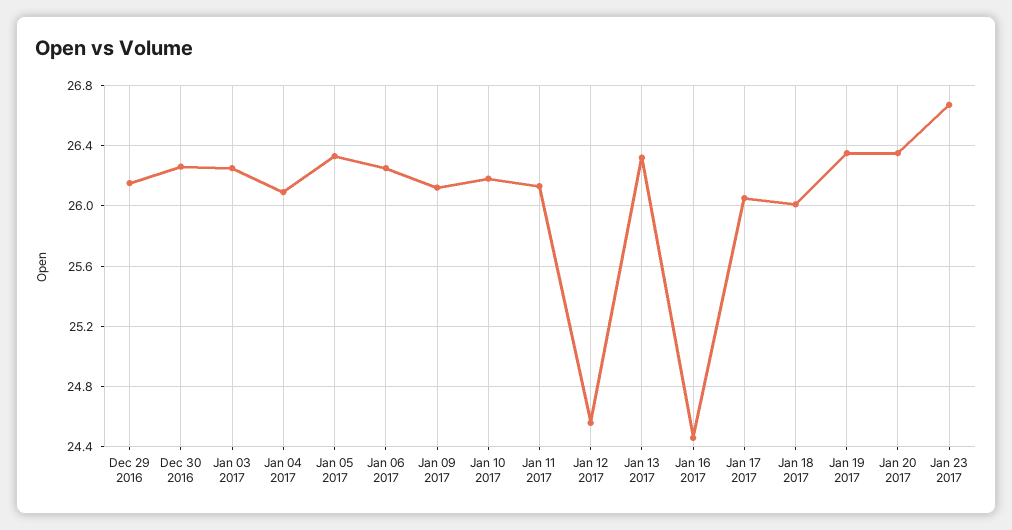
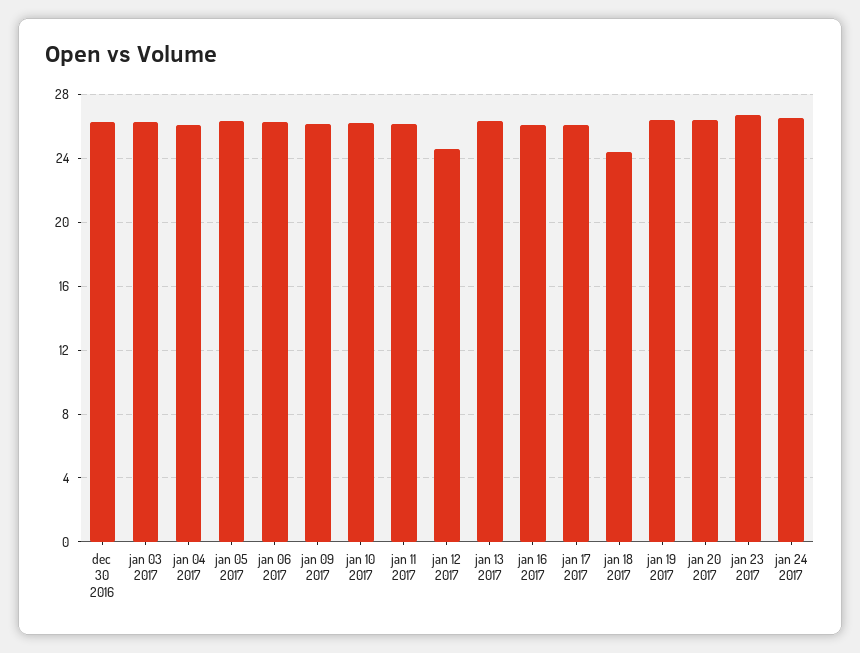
Dec 29 2016: 26.15 -> none
Jan 16 2017: 24.45 -> 26
Jan 18 2017: 26 -> 24.5
jan 24 2017: none -> 26.5

